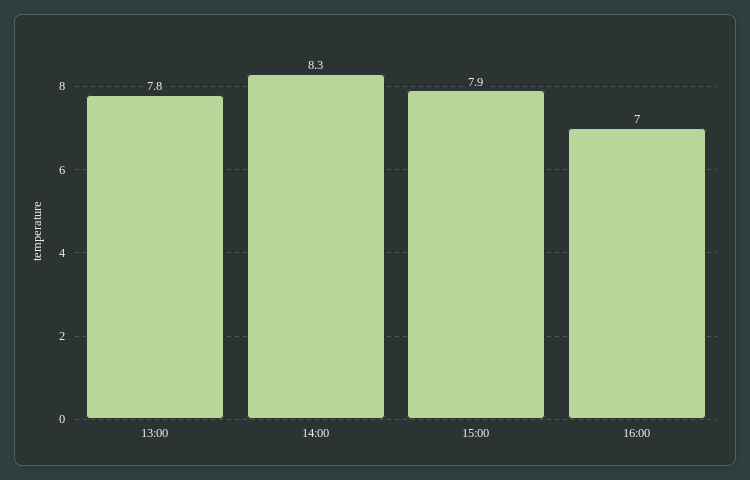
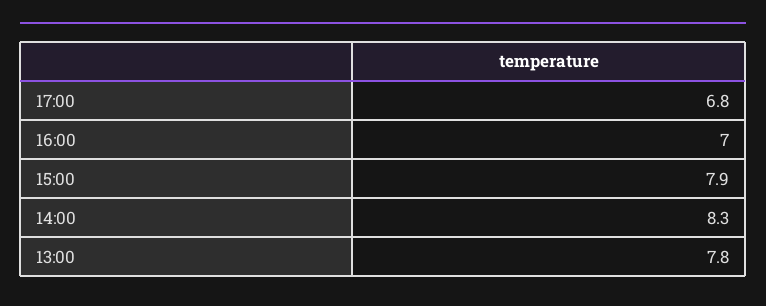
17:00: none -> 6.8

